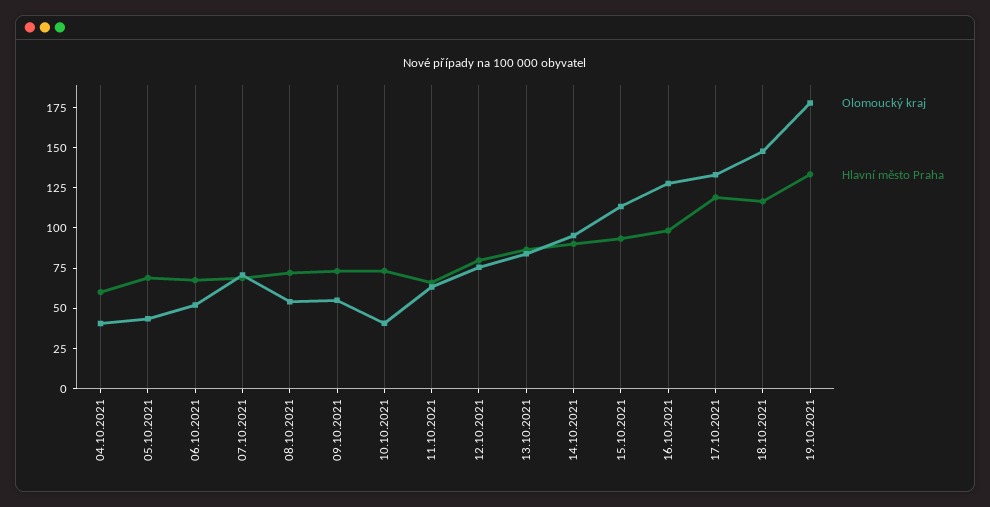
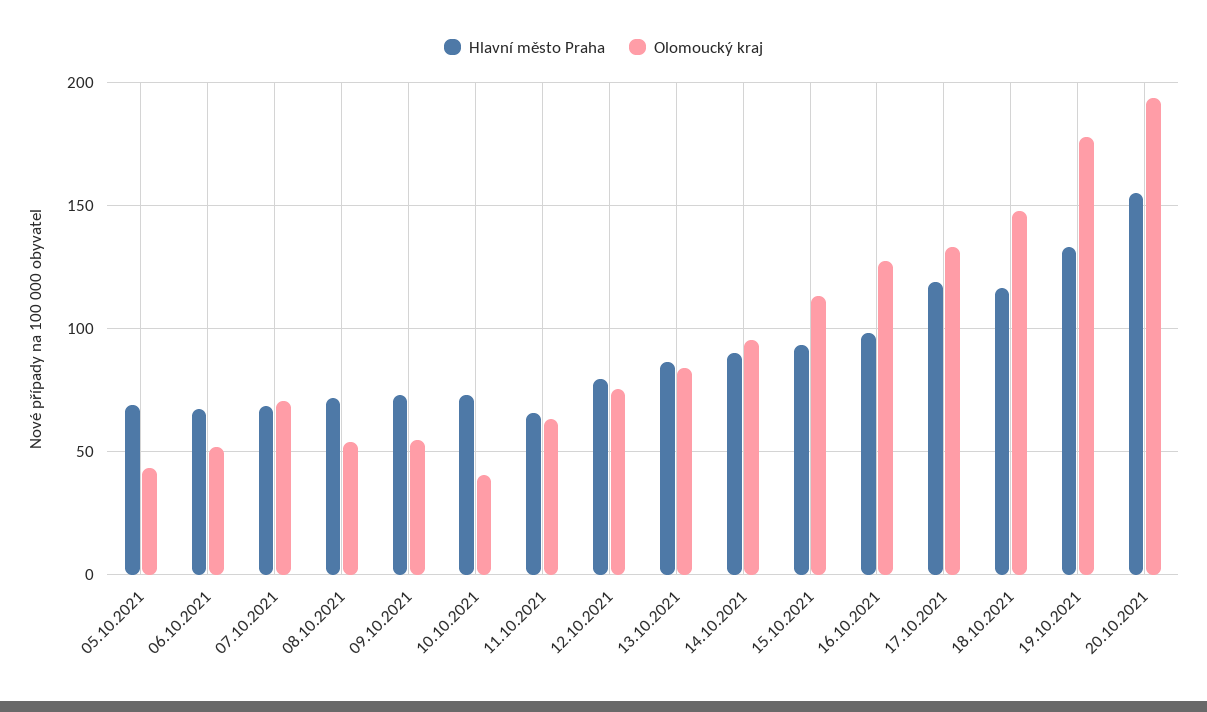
Olomoucký kraj, 04.10.2021: 40 -> none
Hlavní město Praha, 04.10.2021: 60 -> none
Hlavní město Praha, 20.10.2021: none -> 155
Olomoucký kraj, 20.10.2021: none -> 195

